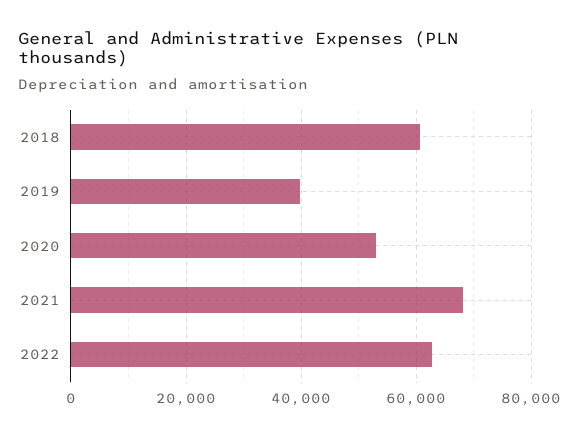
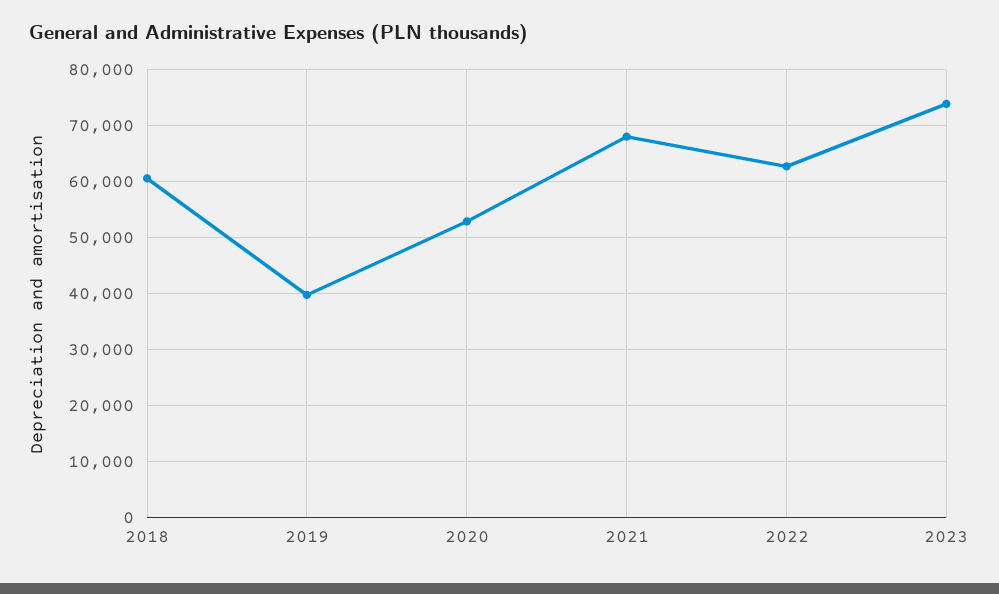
2023: none -> 74000

